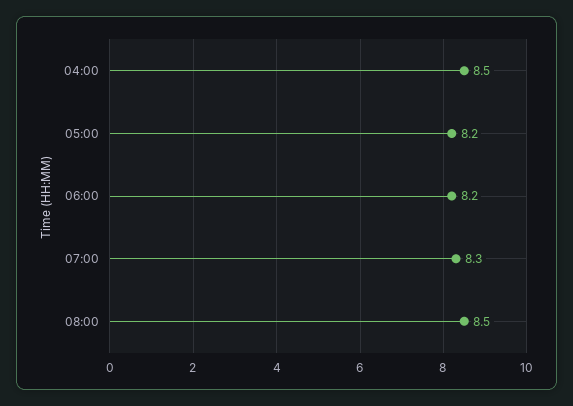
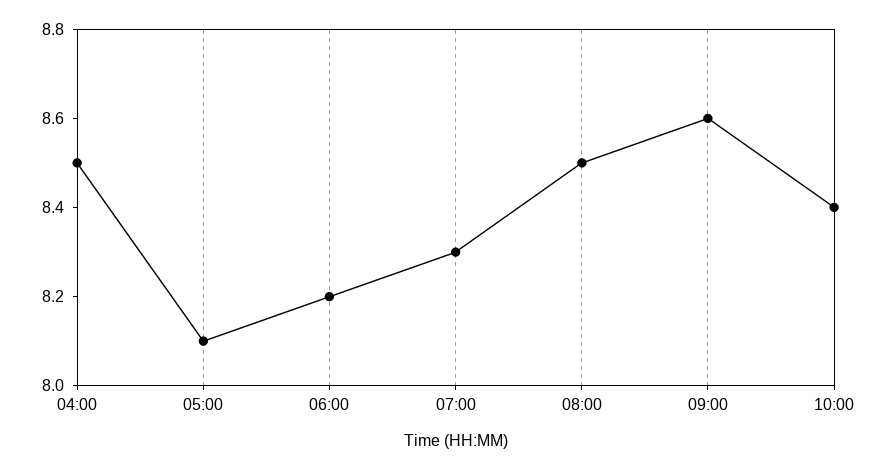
05:00: 8.2 -> 8.1
09:00: none -> 8.6
10:00: none -> 8.4

